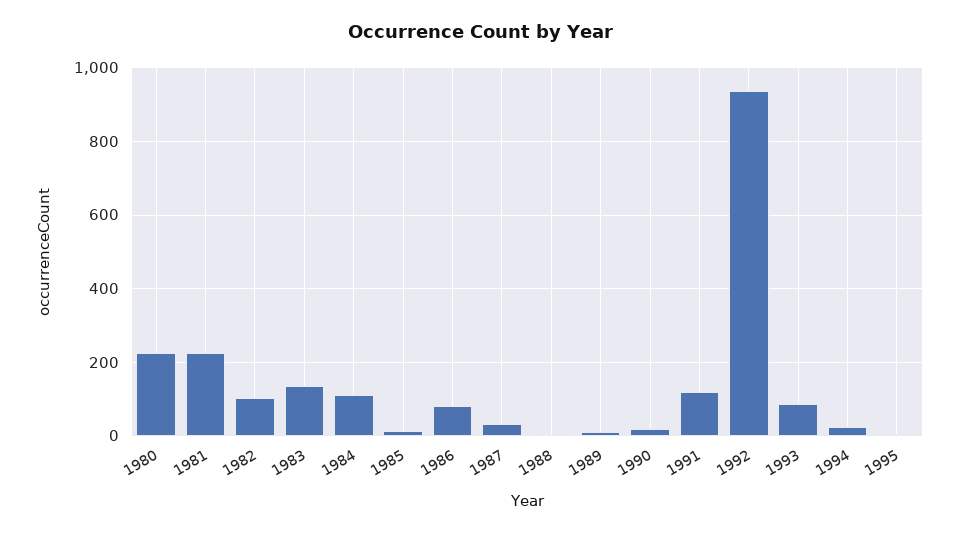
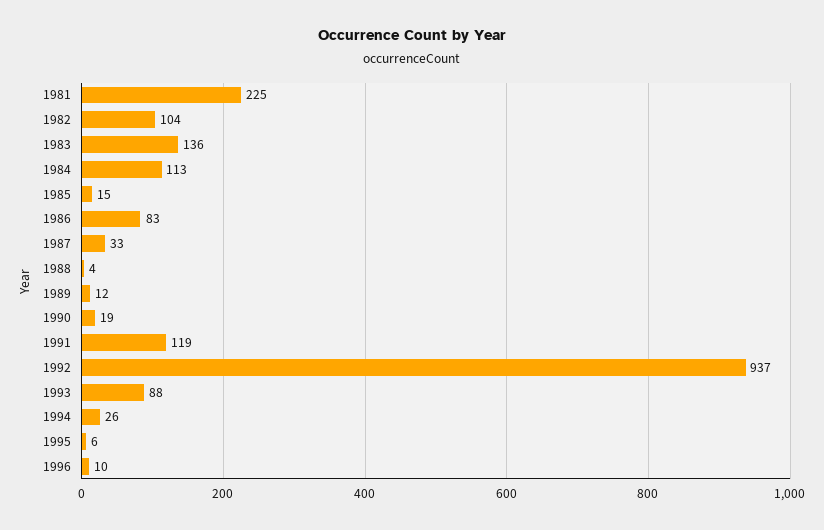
1980: 220 -> none
1996: none -> 10

